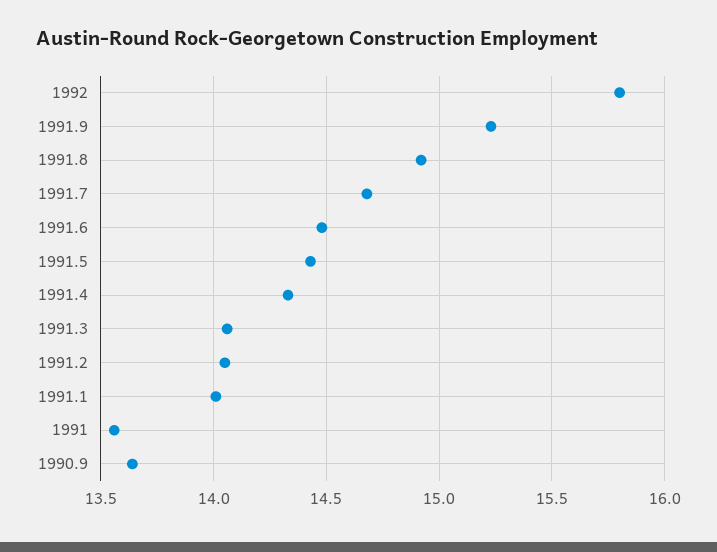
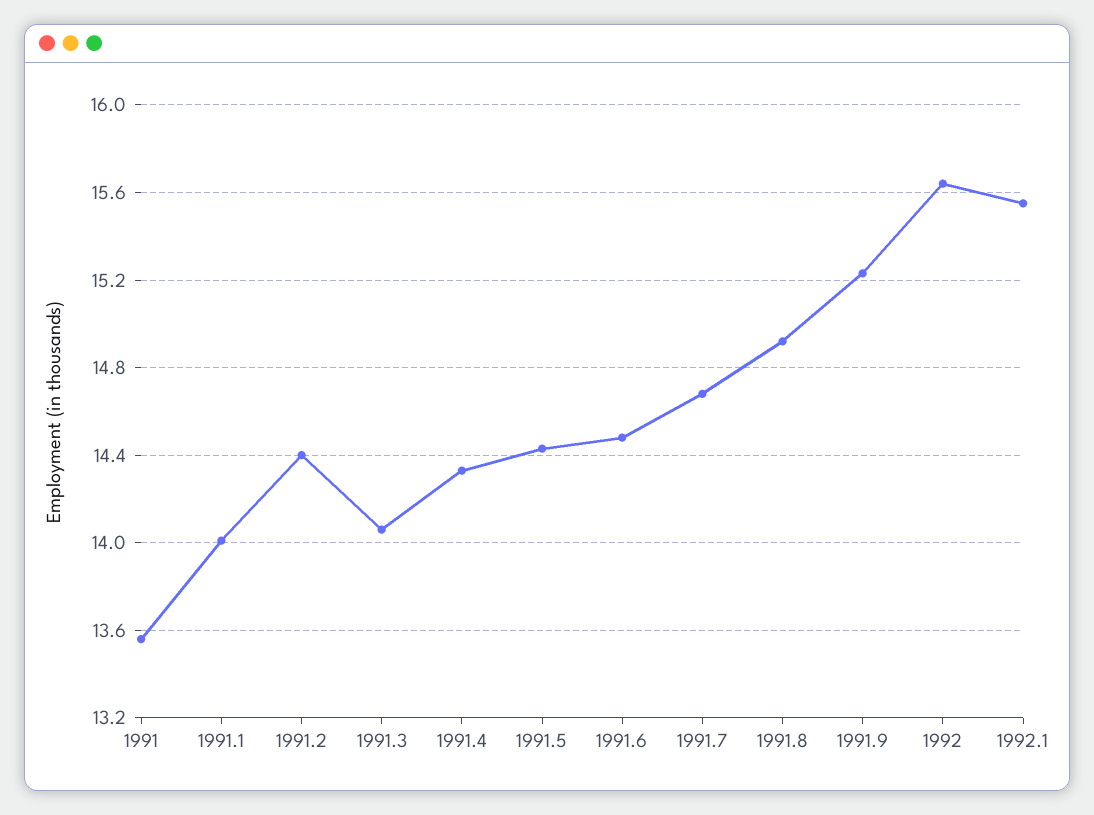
1992: 15.8 -> 15.65
1991.2: 14.05 -> 14.4
1990.9: 13.65 -> none
1992.1: none -> 15.55

